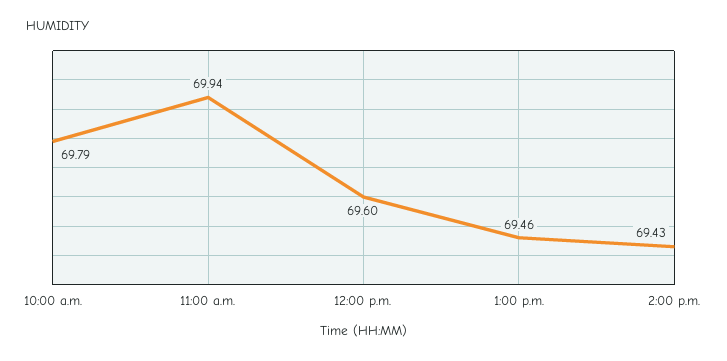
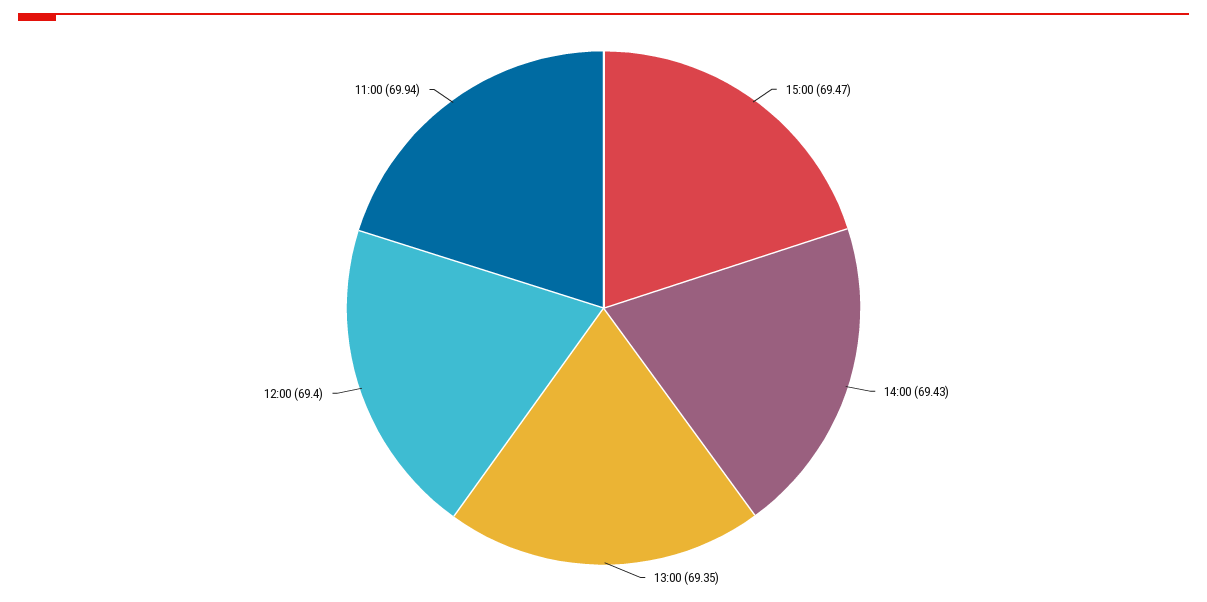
10:00 a.m.: 69.79 -> none
12:00 p.m.: 69.6 -> 69.4
1:00 p.m.: 69.46 -> 69.35
15:00: none -> 69.47

